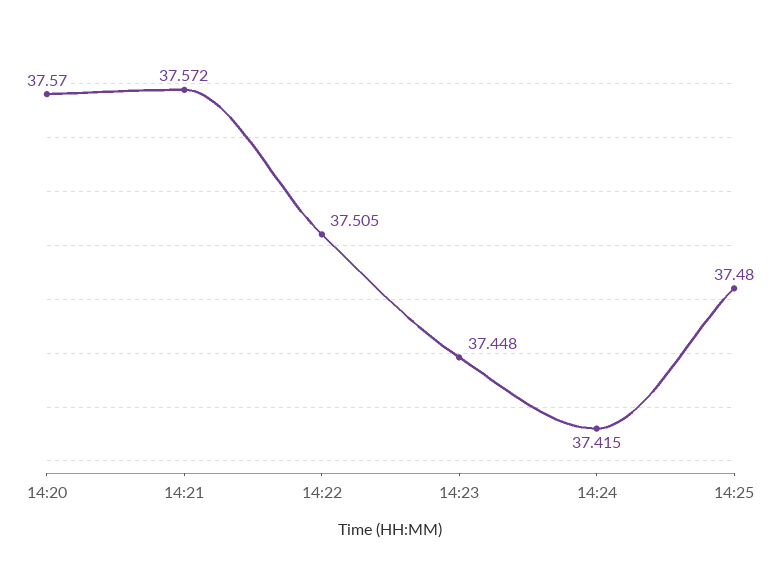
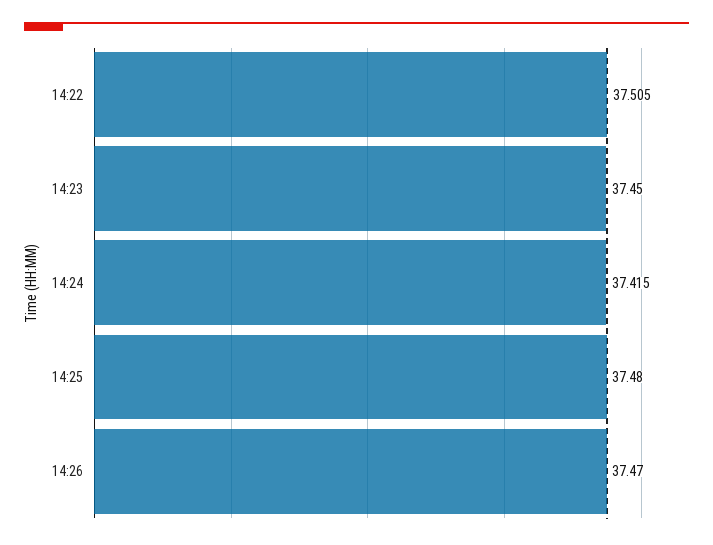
14:20: 37.57 -> none
14:21: 37.572 -> none
14:23: 37.448 -> 37.45
14:26: none -> 37.47

